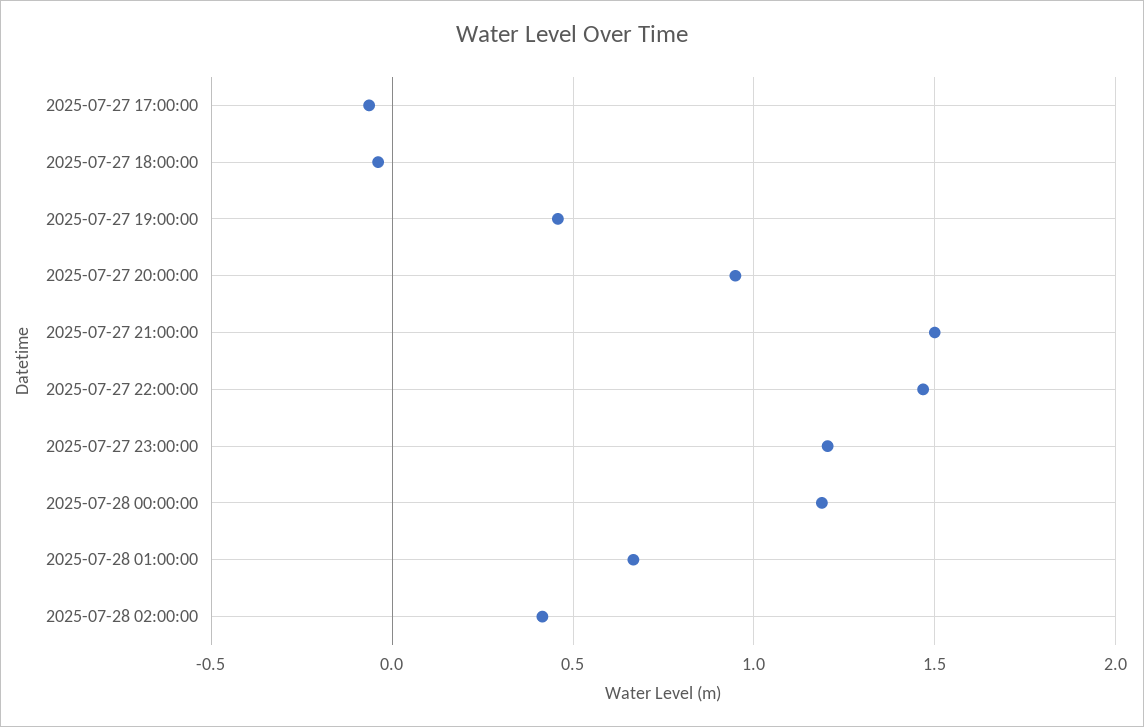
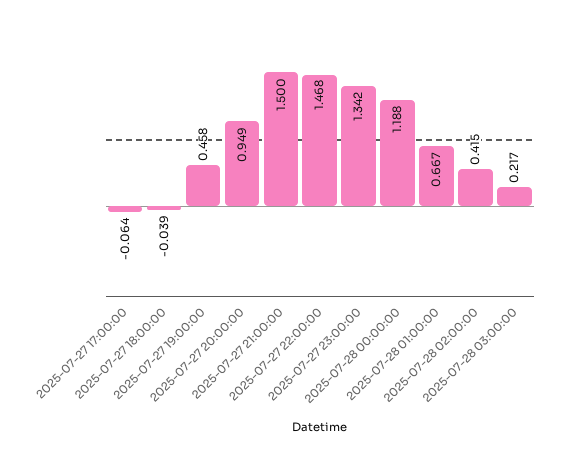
2025-07-27 23:00:00: 1.2 -> 1.342
2025-07-28 03:00:00: none -> 0.217

